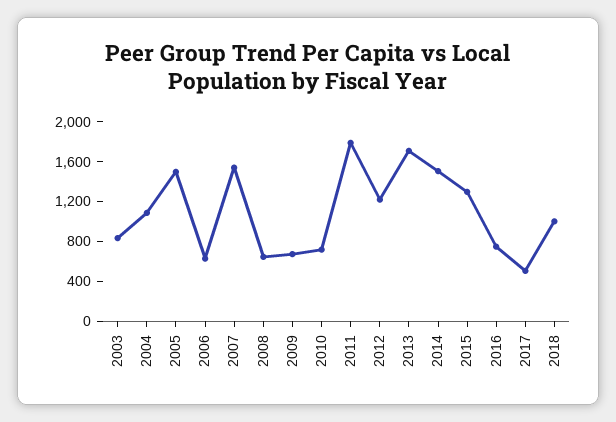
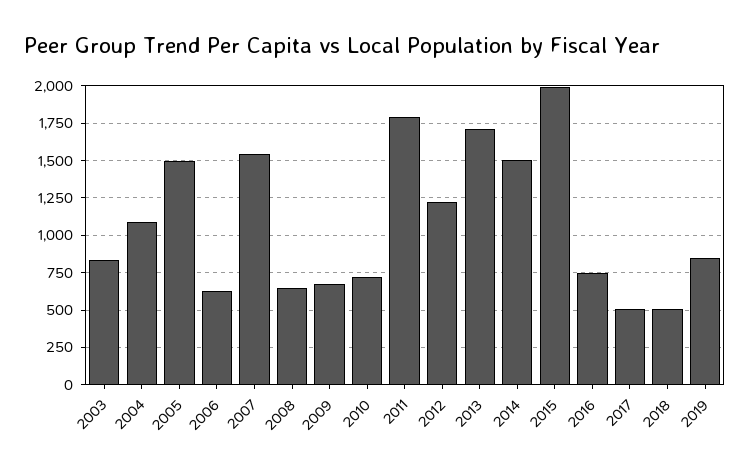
2015: 1300 -> 2000
2018: 1000 -> 500
2019: none -> 850

